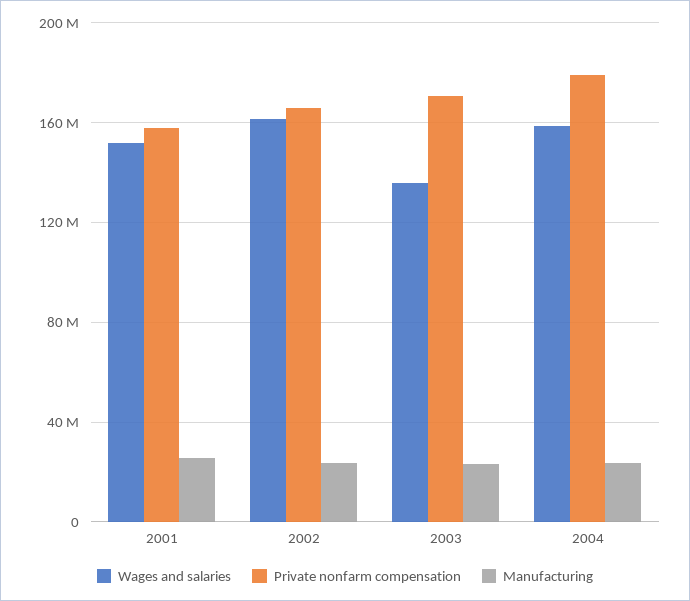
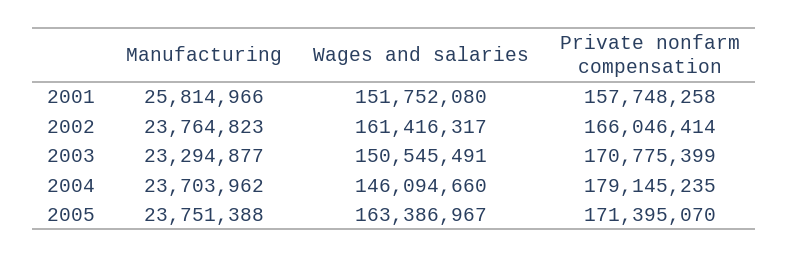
Wages and salaries, 2003: 135000000 -> 150545491
Wages and salaries, 2004: 160000000 -> 146094660
Manufacturing, 2005: none -> 23751388
Wages and salaries, 2005: none -> 163386967
Private nonfarm compensation, 2005: none -> 171395070

